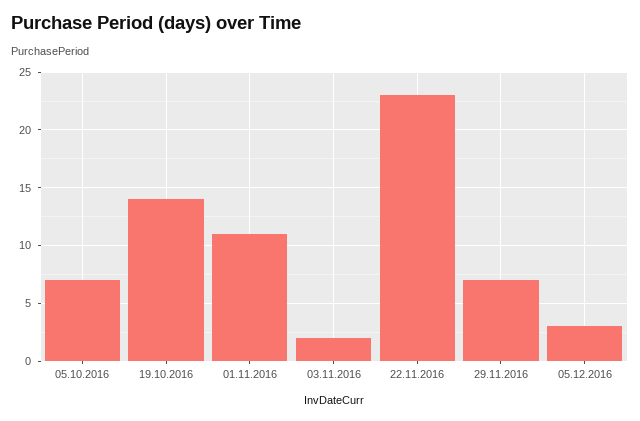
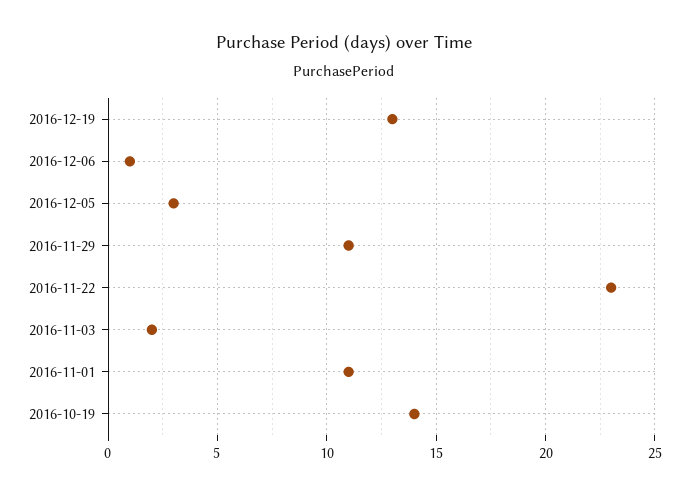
05.10.2016: 7 -> none
29.11.2016: 7 -> 11
2016-12-19: none -> 13
2016-12-06: none -> 1

